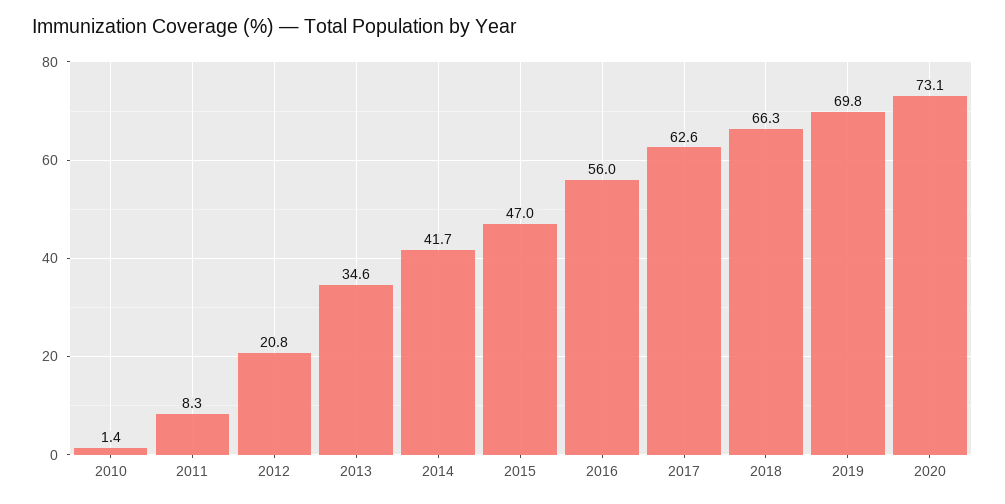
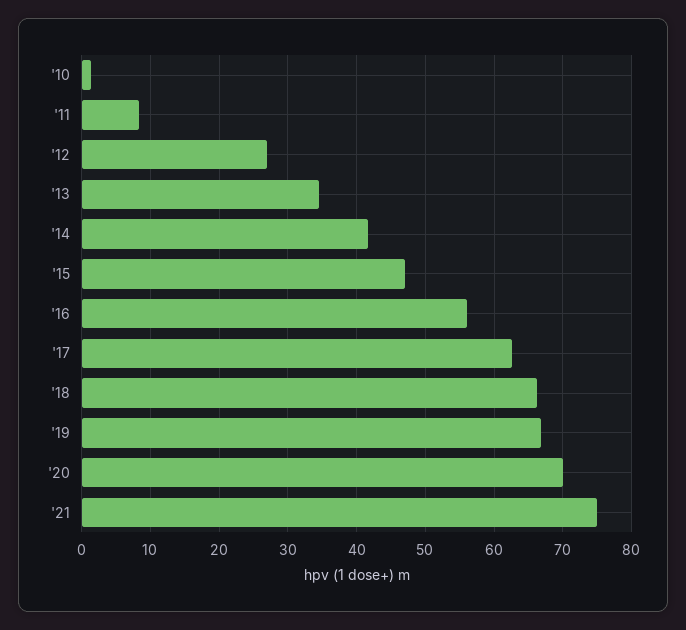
2012: 20.8 -> 27
2019: 69.8 -> 67
2020: 73.1 -> 70
'21: none -> 75

